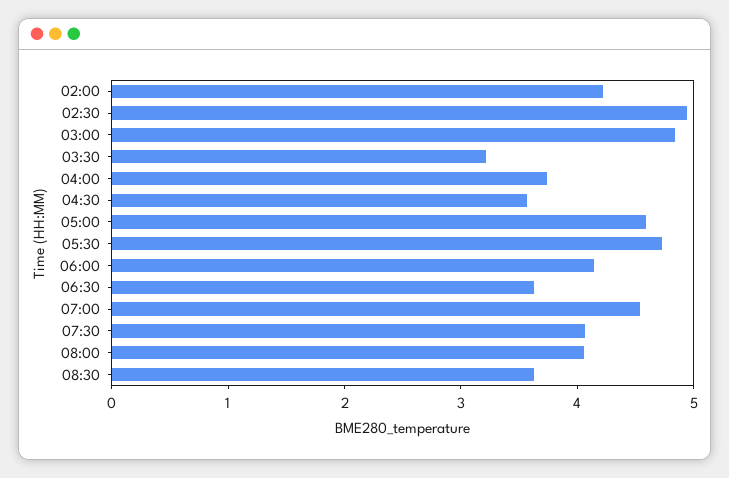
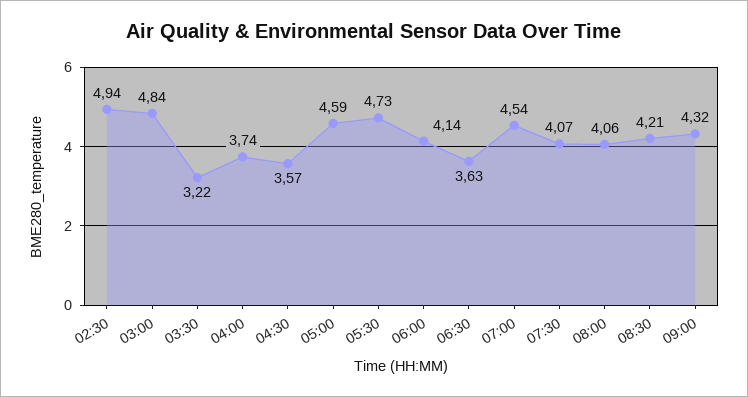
02:00: 4.2 -> none
08:30: 3.6 -> 4.21
09:00: none -> 4.32

